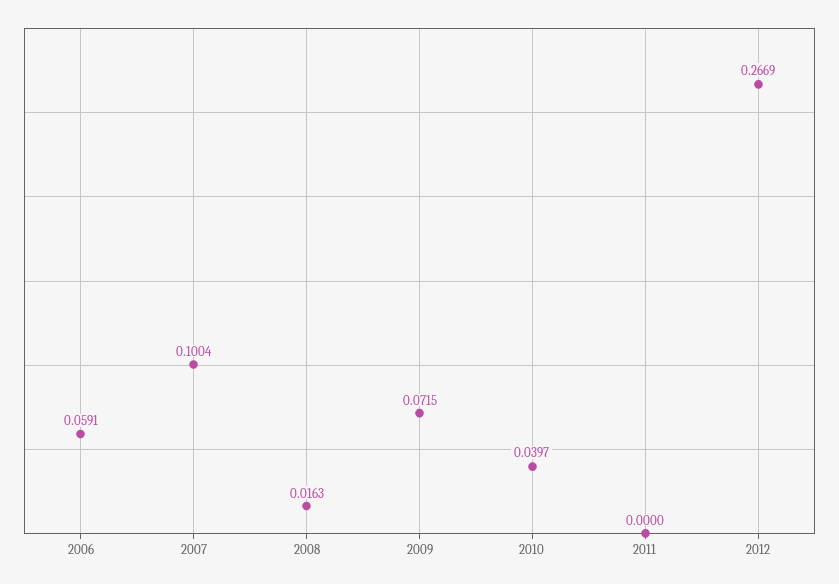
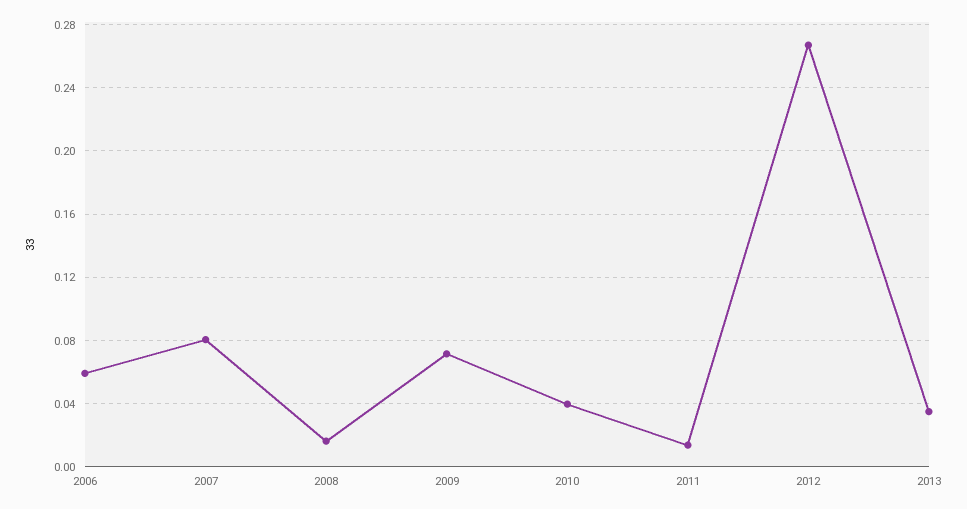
2007: 0.1004 -> 0.08
2011: 0 -> 0.015
2013: none -> 0.035

